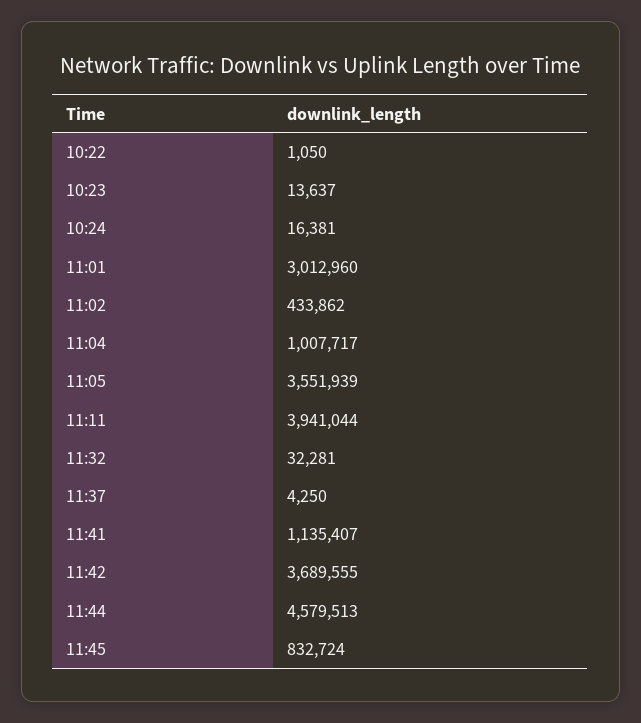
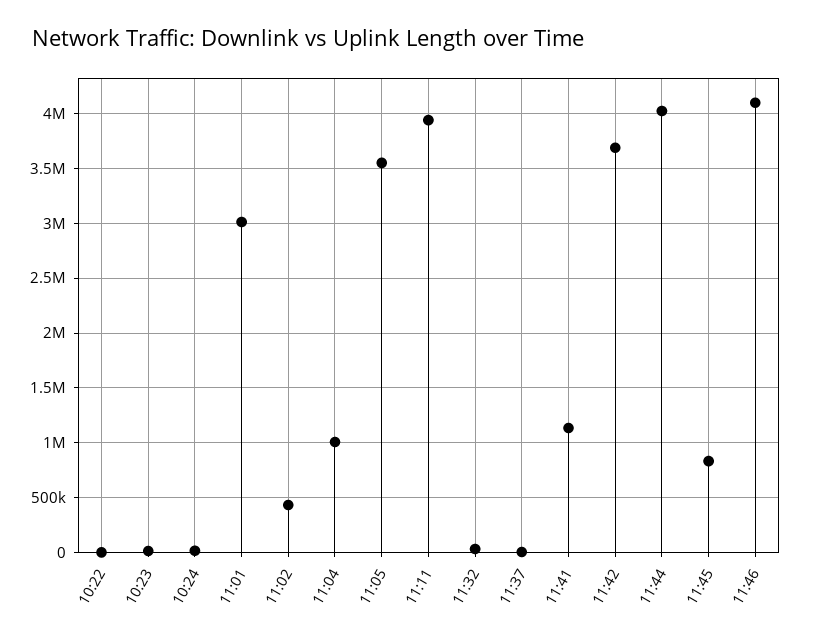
11:44: 4579513 -> 4000000
11:46: none -> 4100000

